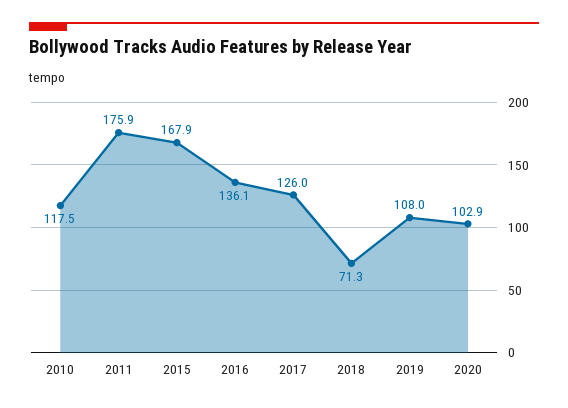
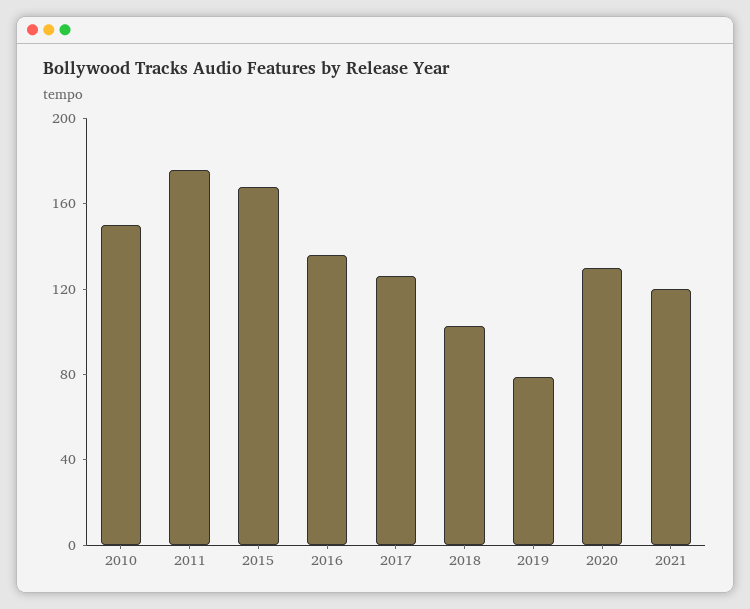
2010: 117.5 -> 150
2018: 71.3 -> 100
2019: 108 -> 80
2020: 102.9 -> 130
2021: none -> 120

